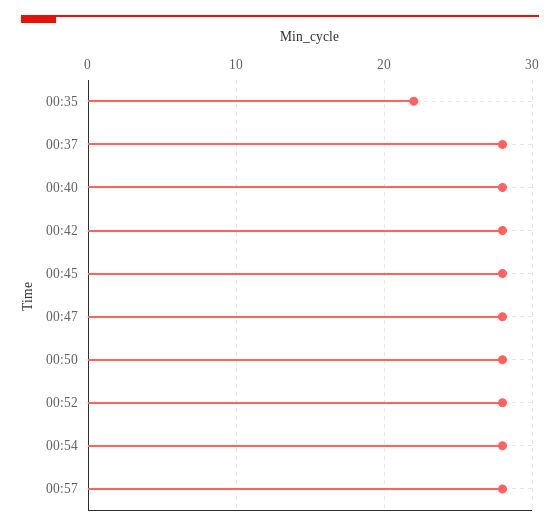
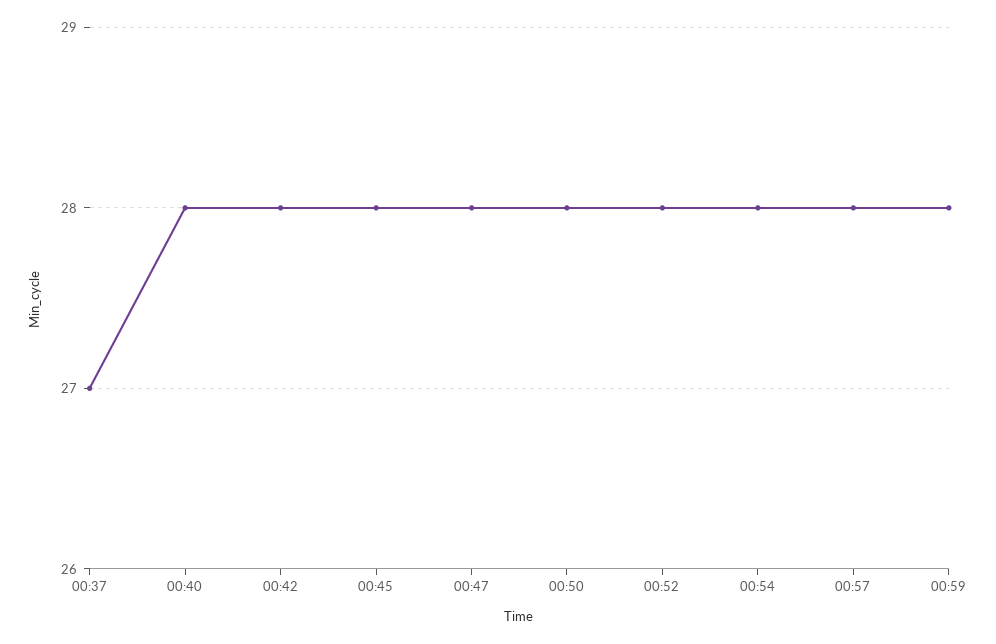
00:35: 22 -> none
00:37: 28 -> 27
00:59: none -> 28

